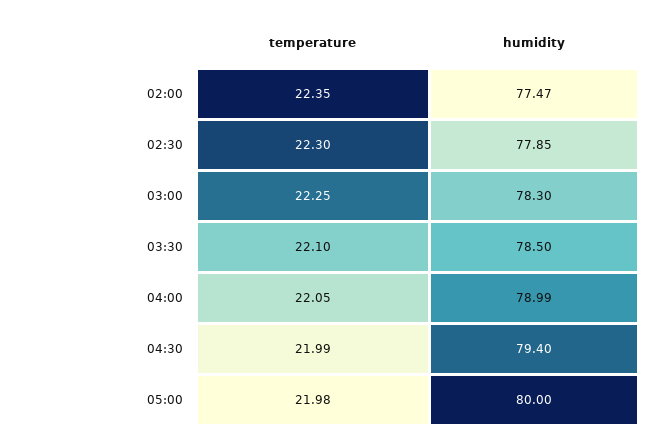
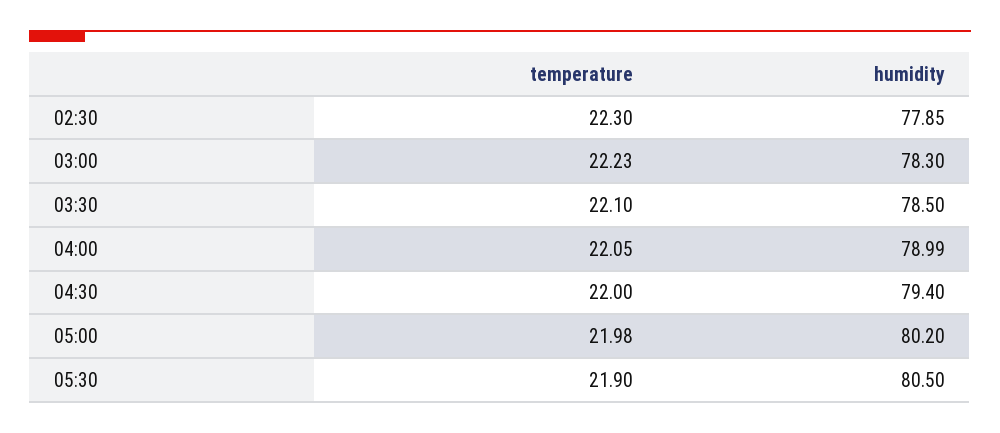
temperature, 02:00: 22.35 -> none
humidity, 02:00: 77.47 -> none
temperature, 03:00: 22.25 -> 22.23
temperature, 04:30: 21.99 -> 22
humidity, 05:00: 80 -> 80.2
temperature, 05:30: none -> 21.9
humidity, 05:30: none -> 80.5

